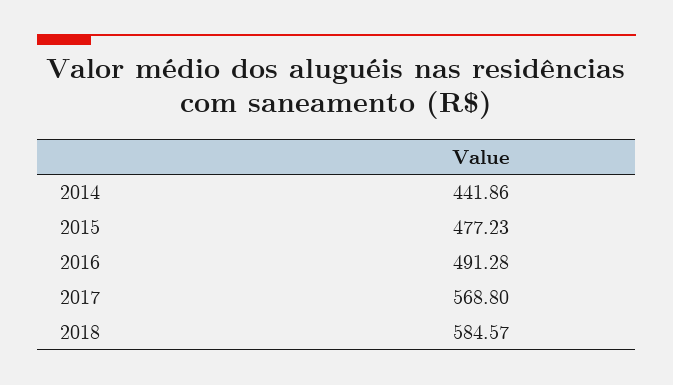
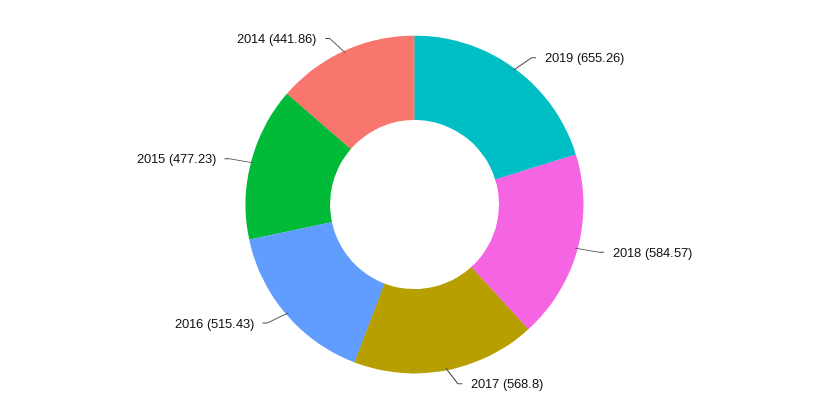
2016: 491.28 -> 515.43
2019: none -> 655.26

